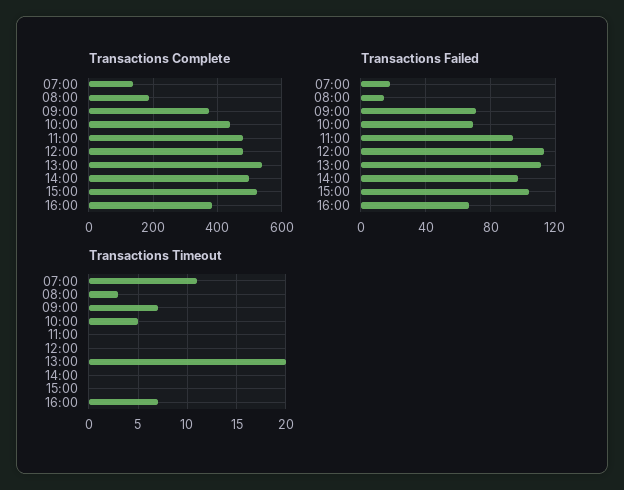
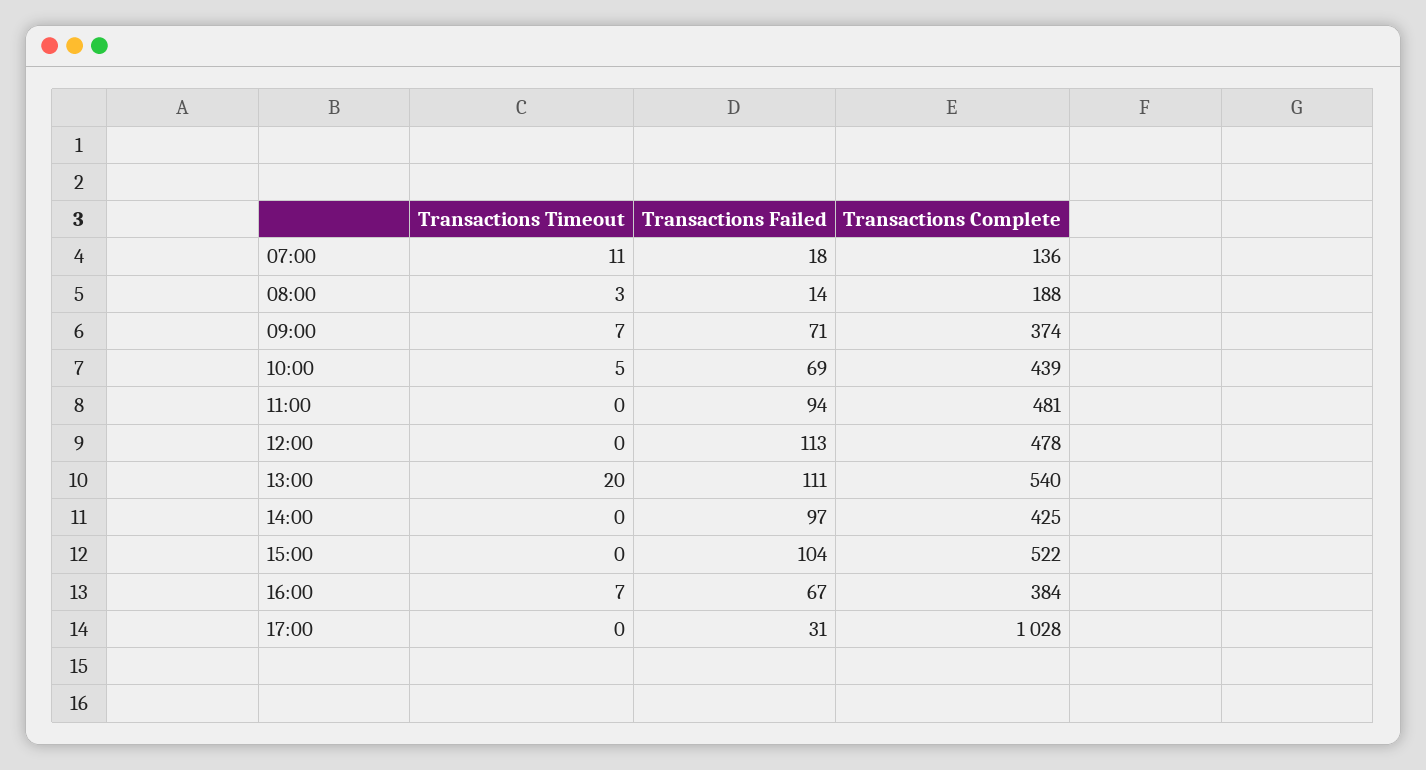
Transactions Complete, 14:00: 500 -> 425
Transactions Timeout, 17:00: none -> 0
Transactions Failed, 17:00: none -> 31
Transactions Complete, 17:00: none -> 1028

